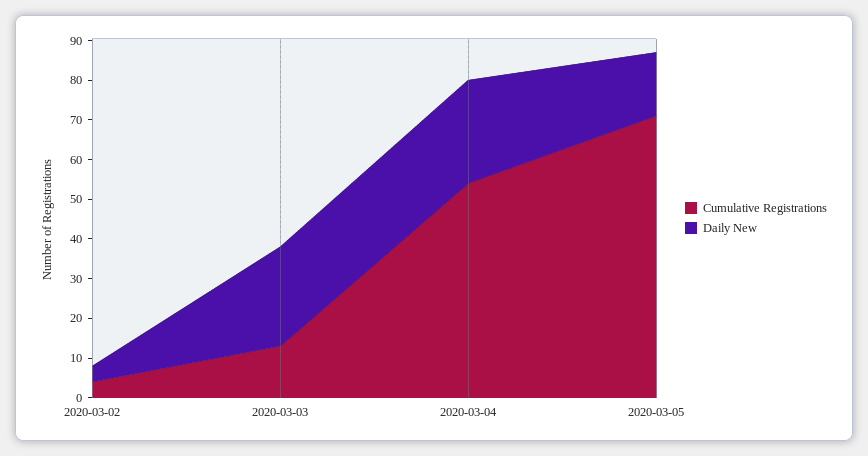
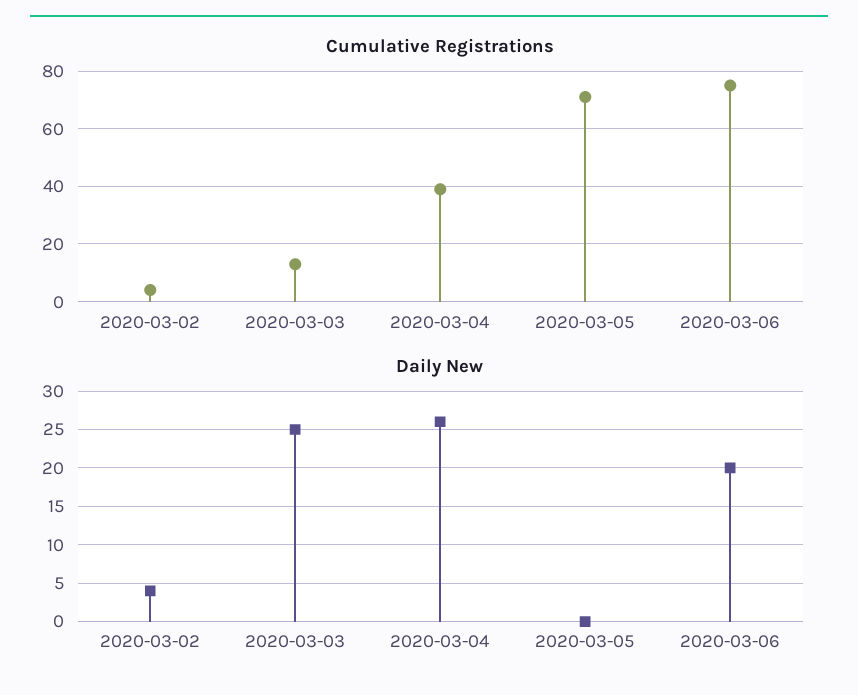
Cumulative Registrations, 2020-03-04: 55 -> 40
Daily New, 2020-03-05: 15 -> 0
Cumulative Registrations, 2020-03-06: none -> 75
Daily New, 2020-03-06: none -> 20

